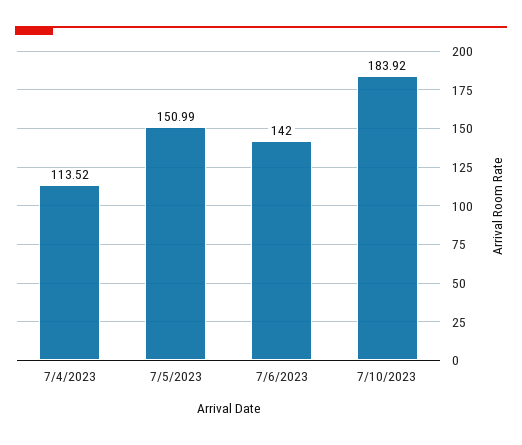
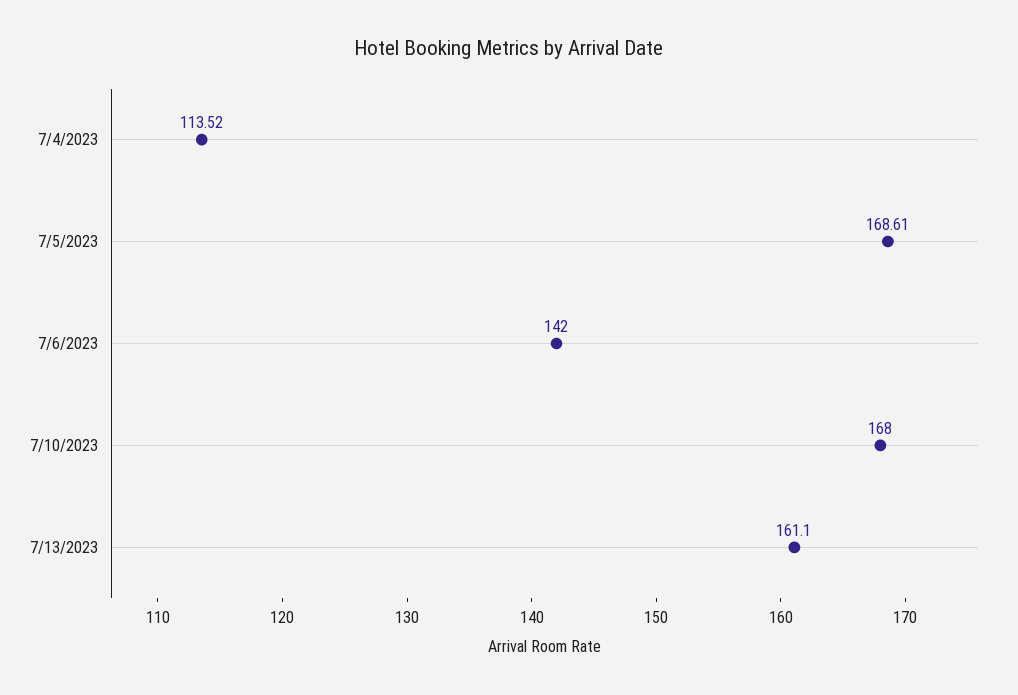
7/5/2023: 150.99 -> 168.61
7/10/2023: 183.92 -> 168
7/13/2023: none -> 161.1

